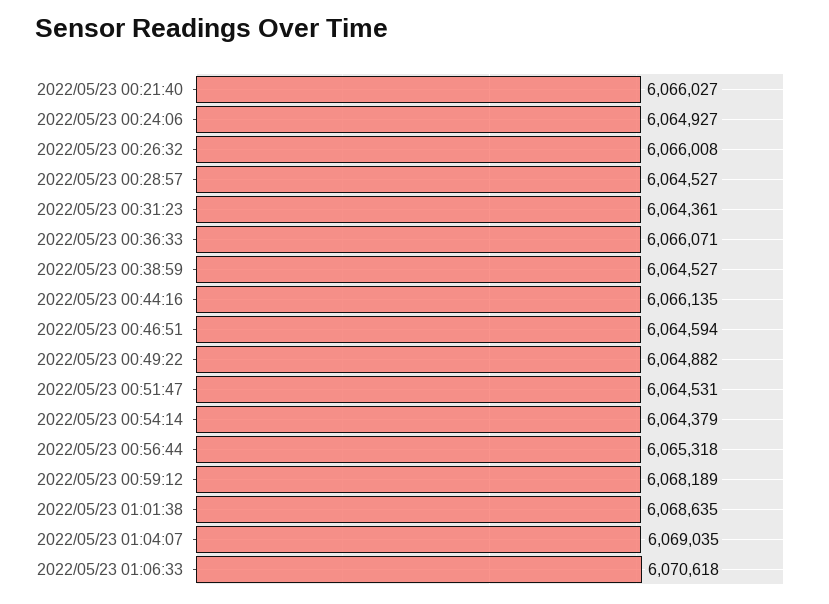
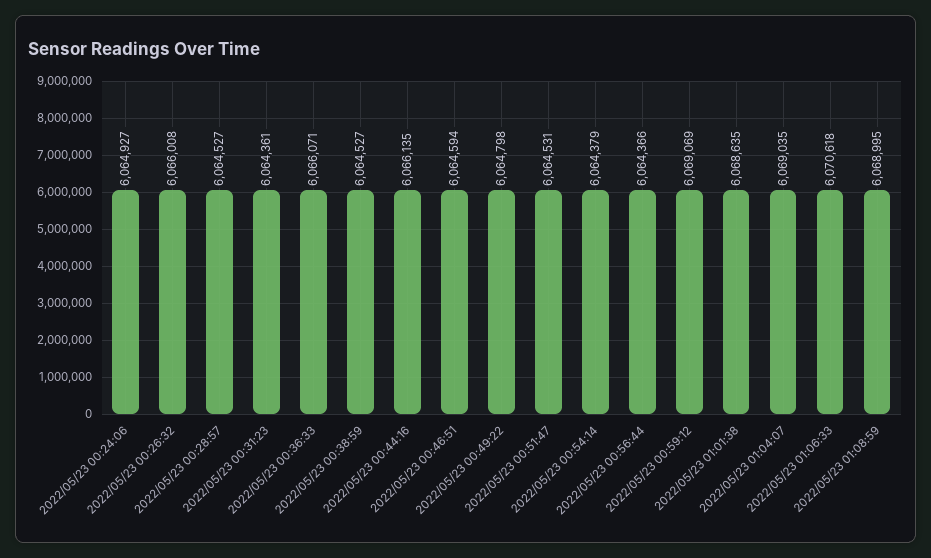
2022/05/23 00:21:40: 6066027 -> none
2022/05/23 00:49:22: 6064882 -> 6064798
2022/05/23 00:56:44: 6065318 -> 6064366
2022/05/23 00:59:12: 6068189 -> 6069069
2022/05/23 01:08:59: none -> 6068995

